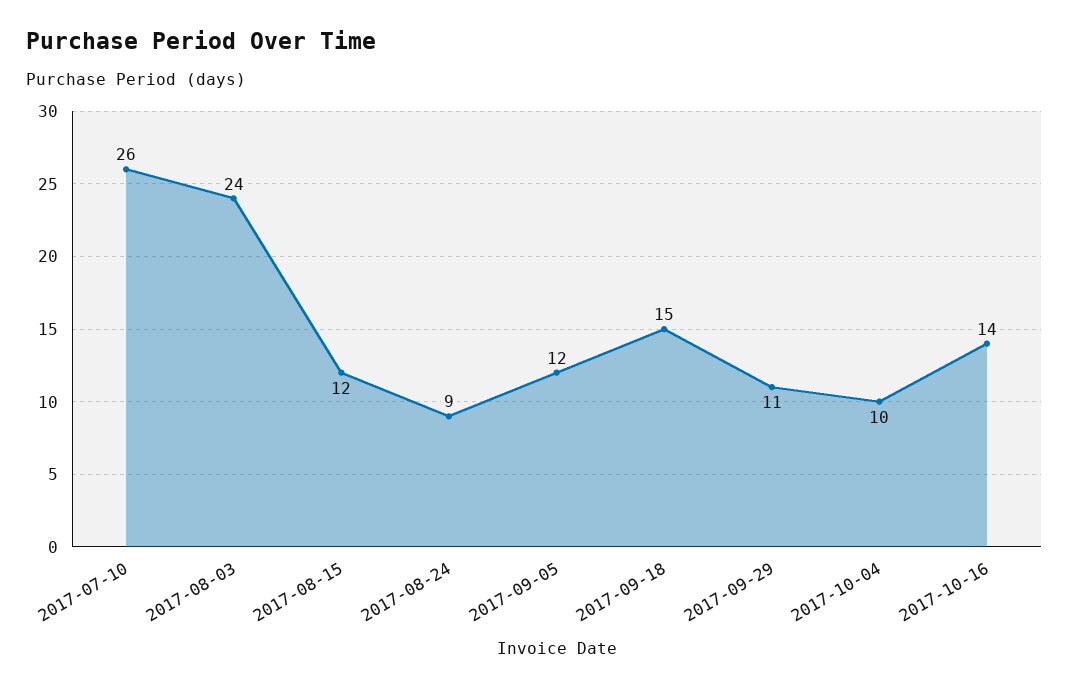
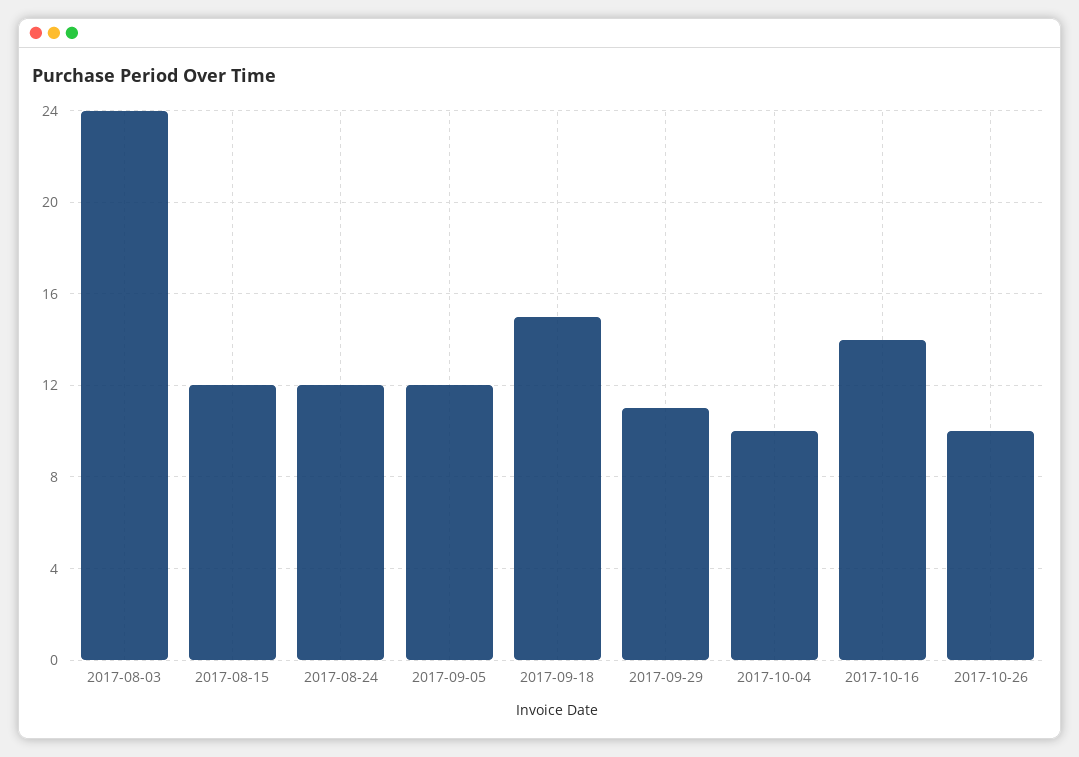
2017-07-10: 26 -> none
2017-08-24: 9 -> 12
2017-10-26: none -> 10

